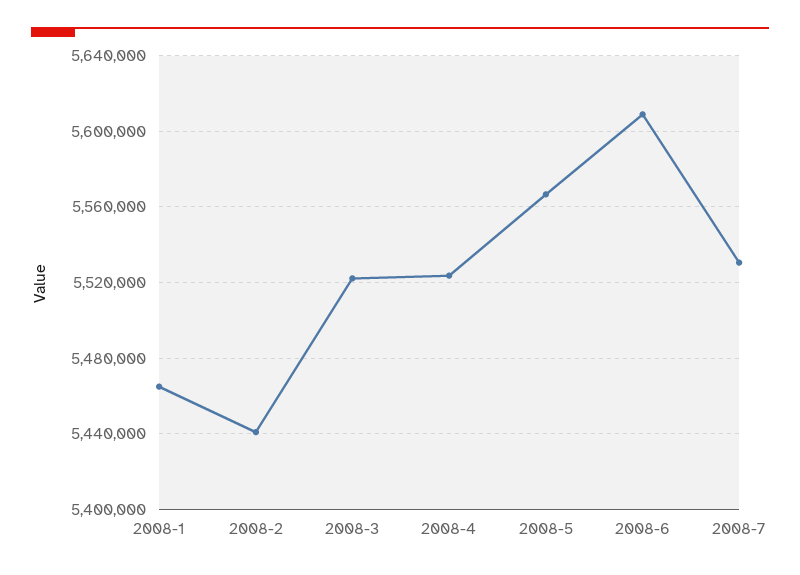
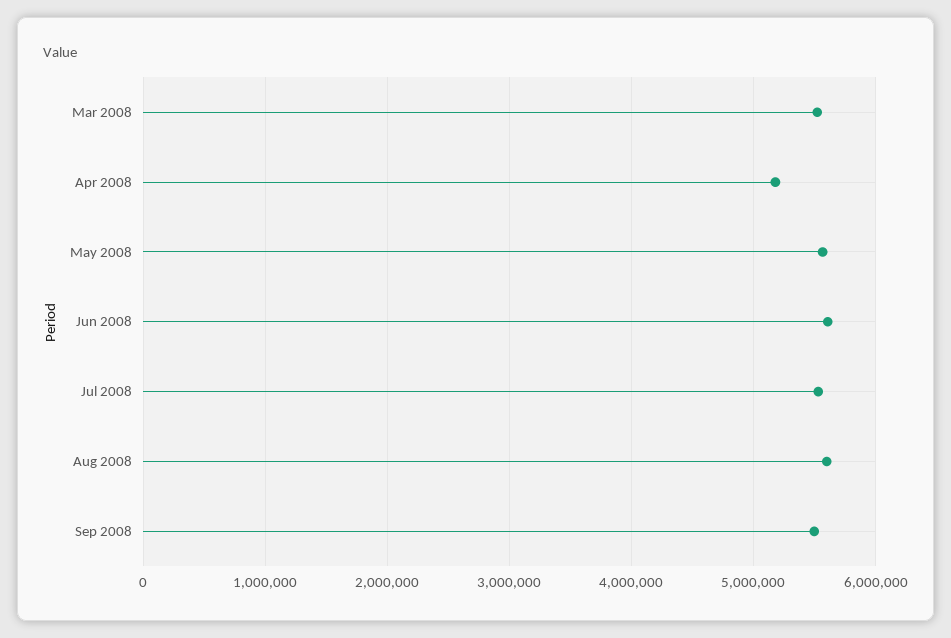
2008-1: 5465000 -> none
2008-2: 5440000 -> none
2008-4: 5525000 -> 5200000
Aug 2008: none -> 5600000
Sep 2008: none -> 5500000

